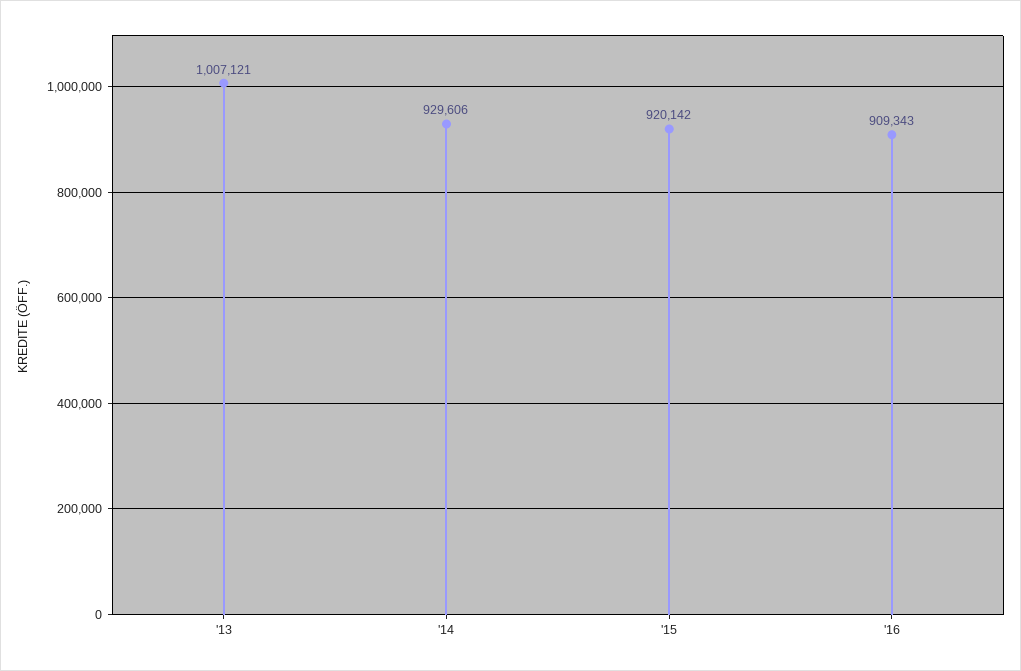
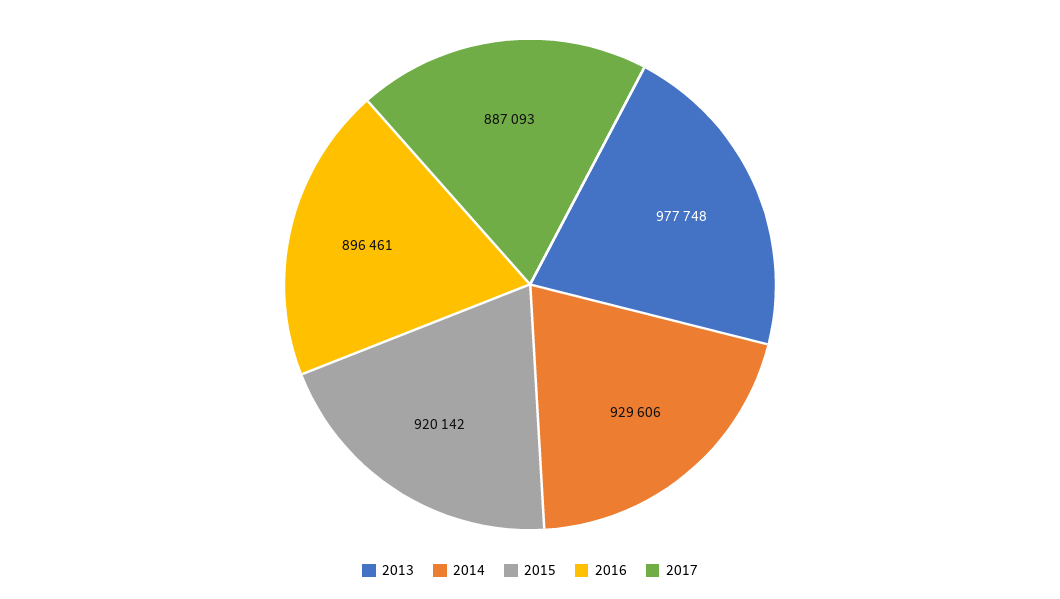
'13: 1007121 -> 977748
'16: 909343 -> 896461
2017: none -> 887093

